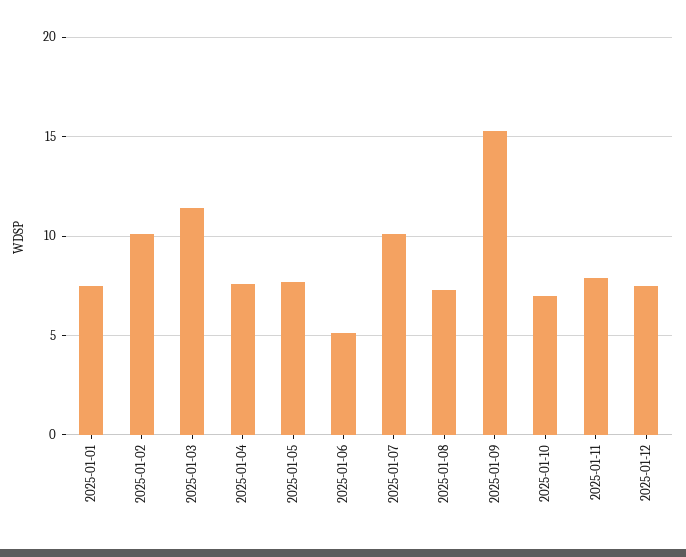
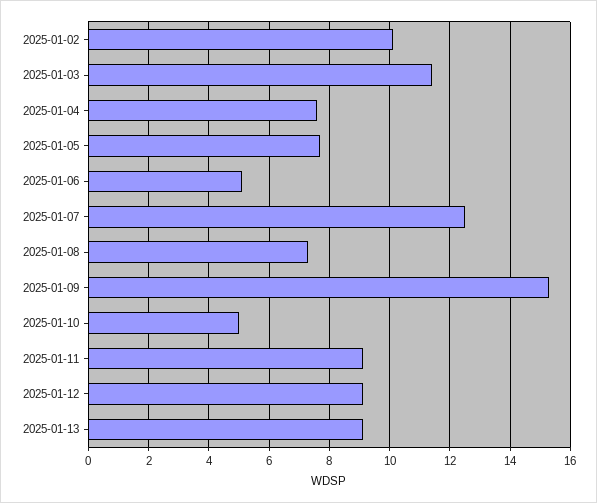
2025-01-01: 7.5 -> none
2025-01-07: 10 -> 12.5
2025-01-10: 7 -> 5
2025-01-11: 8 -> 9
2025-01-12: 7.5 -> 9
2025-01-13: none -> 9

